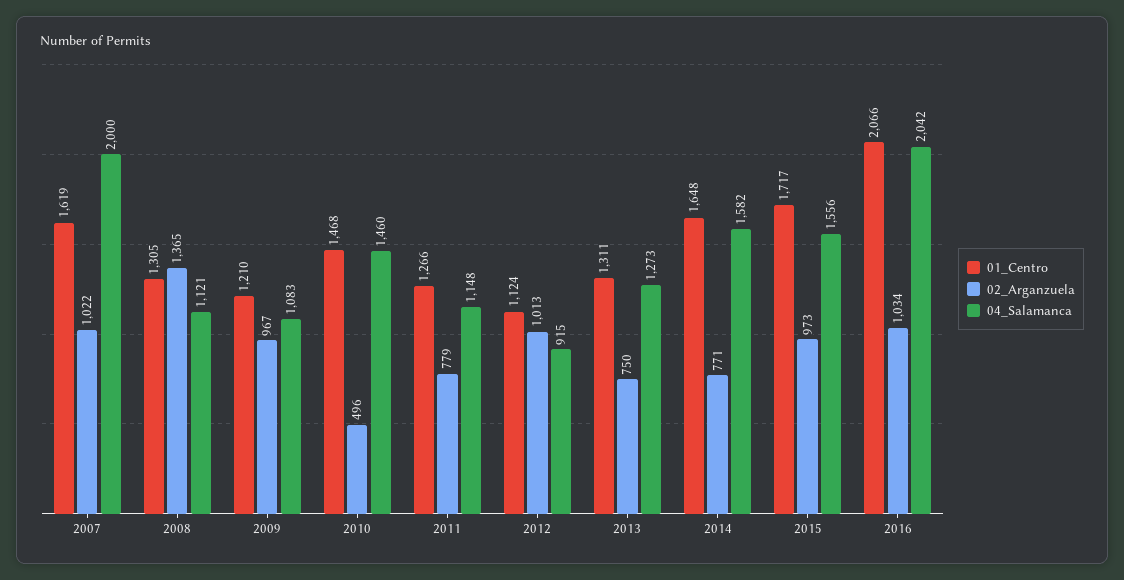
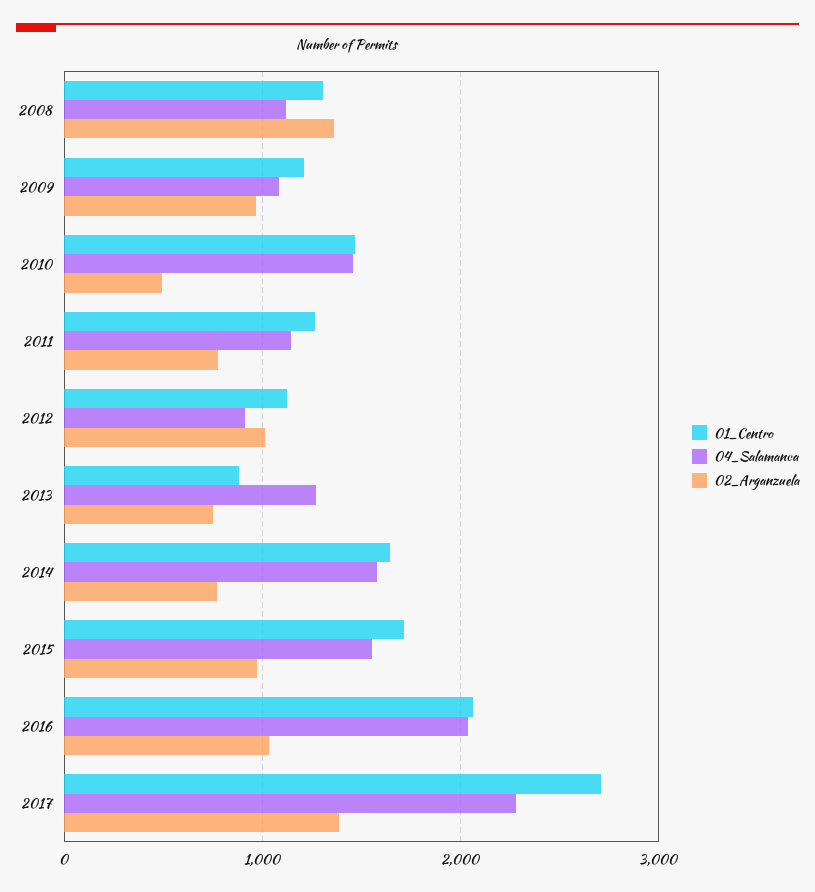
01_Centro, 2007: 1619 -> none
02_Arganzuela, 2007: 1022 -> none
04_Salamanca, 2007: 2000 -> none
01_Centro, 2013: 1311 -> 900
01_Centro, 2017: none -> 2700
04_Salamanca, 2017: none -> 2300
02_Arganzuela, 2017: none -> 1400

